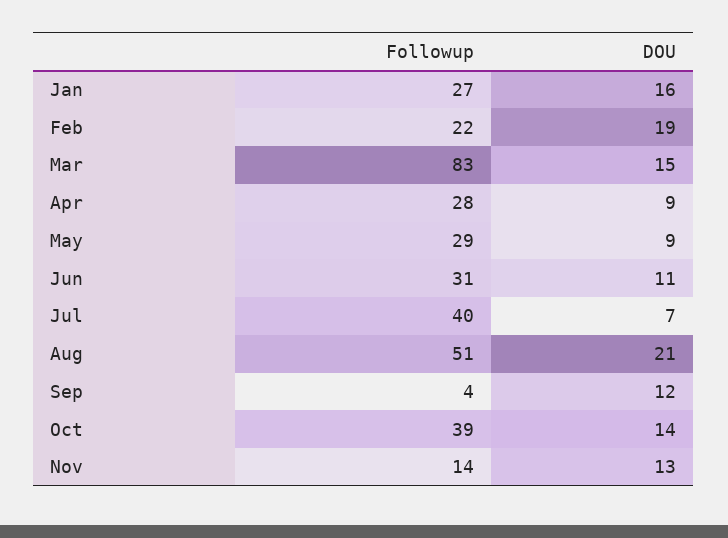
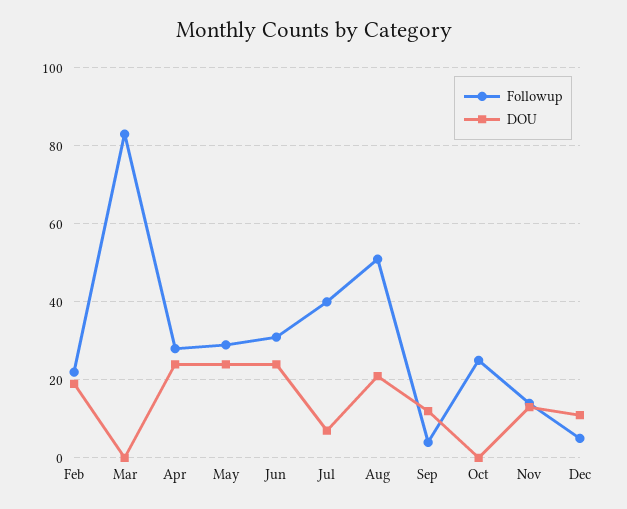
Followup, Jan: 27 -> none
DOU, Jan: 16 -> none
DOU, Mar: 15 -> 0
DOU, Apr: 9 -> 25
DOU, May: 9 -> 25
DOU, Jun: 11 -> 25
Followup, Oct: 39 -> 25
DOU, Oct: 14 -> 0
Followup, Dec: none -> 5
DOU, Dec: none -> 10

